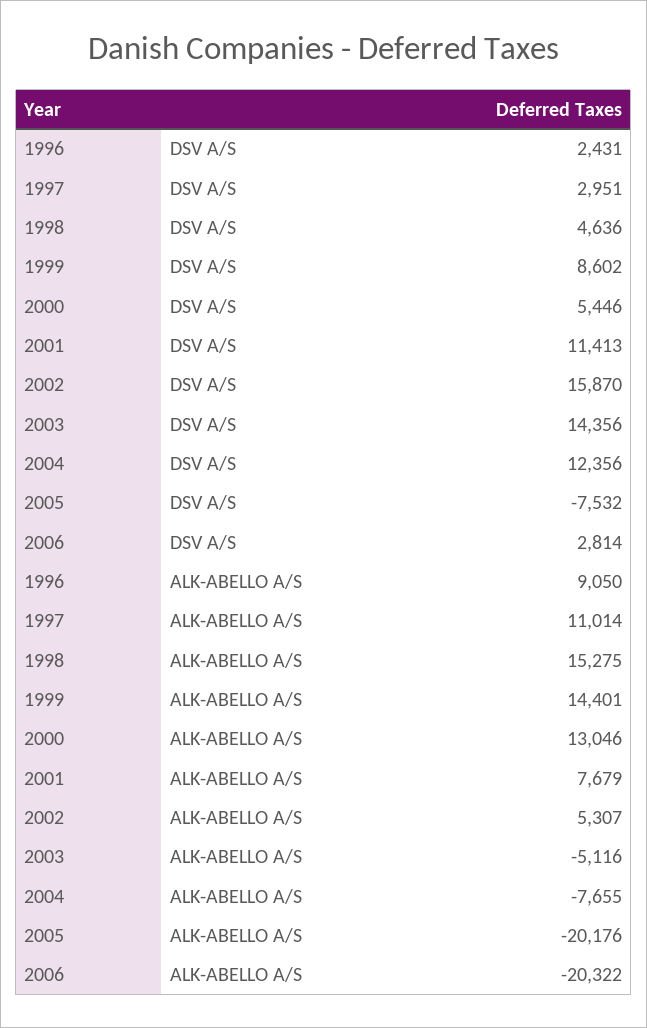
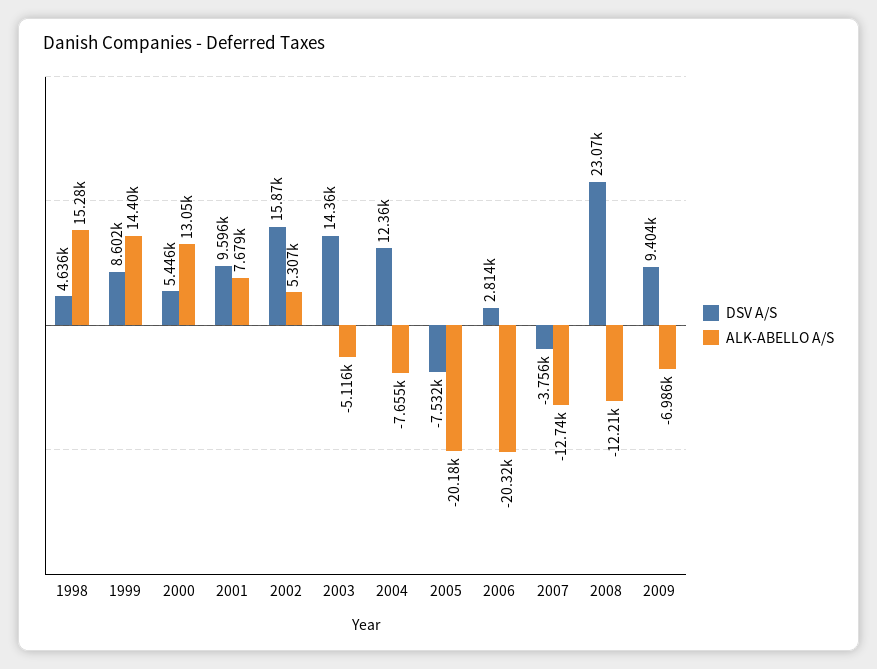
DSV A/S, 1996: 2431 -> none
DSV A/S, 1997: 2951 -> none
DSV A/S, 2001: 11413 -> 9596
ALK-ABELLO A/S, 1996: 9050 -> none
ALK-ABELLO A/S, 1997: 11014 -> none
DSV A/S, 2007: none -> -3756
ALK-ABELLO A/S, 2007: none -> -12740
DSV A/S, 2008: none -> 23070
ALK-ABELLO A/S, 2008: none -> -12210
DSV A/S, 2009: none -> 9404
ALK-ABELLO A/S, 2009: none -> -6986

